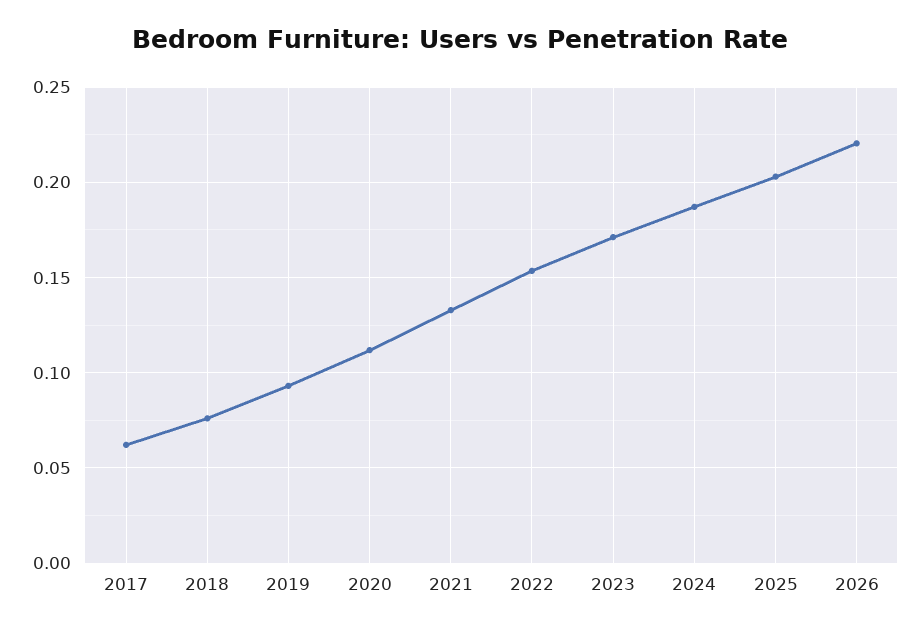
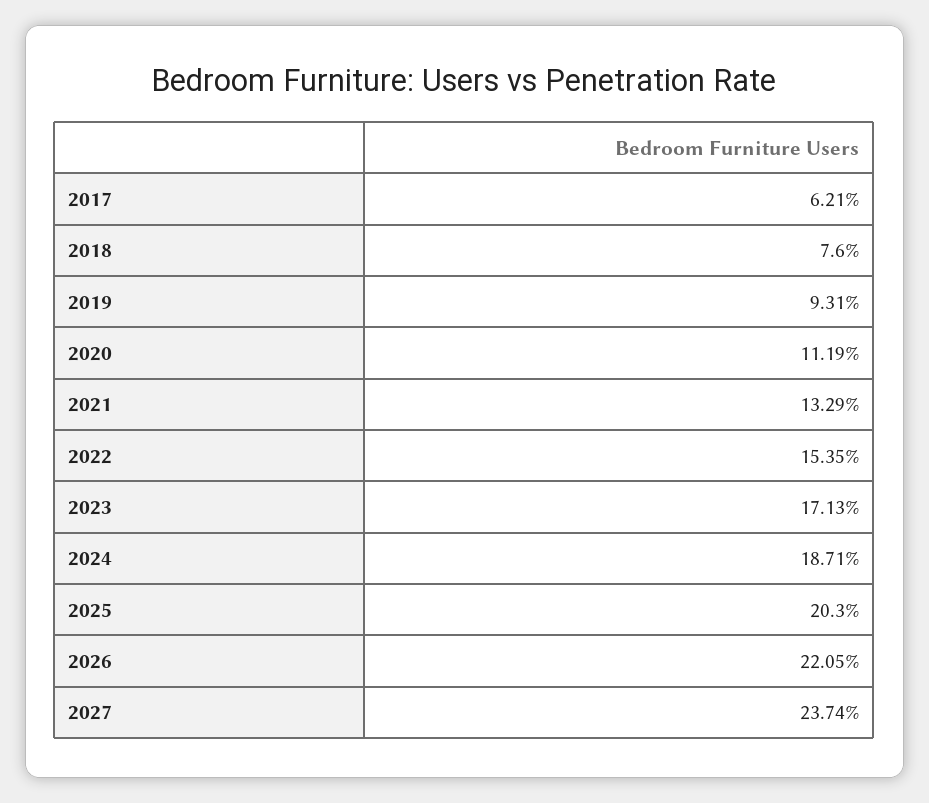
2027: none -> 0.2374

